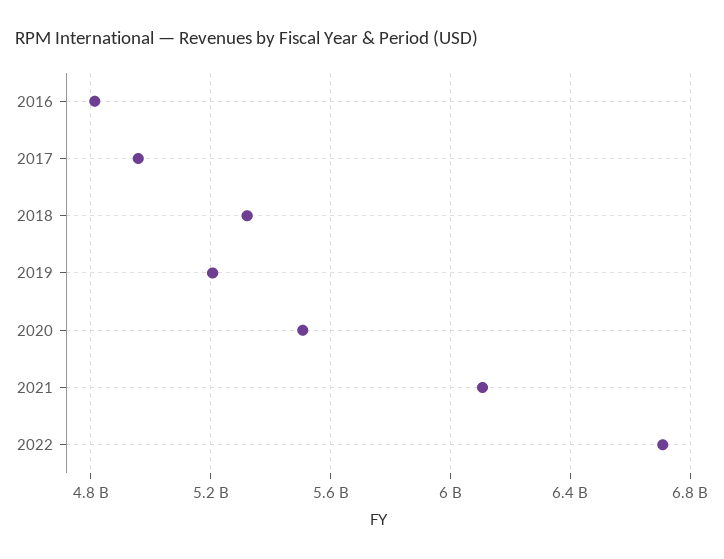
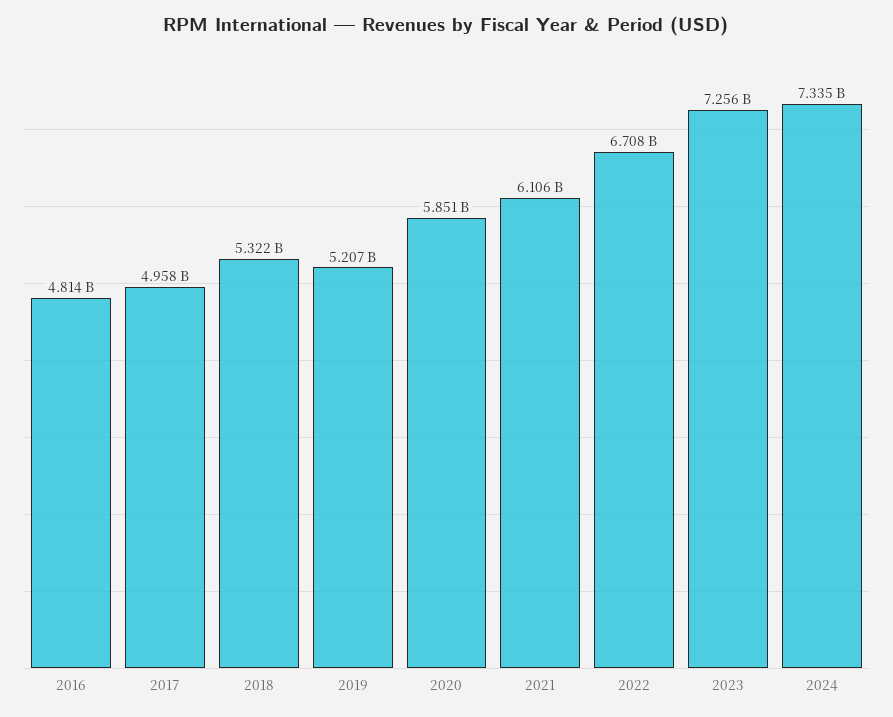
2020: 5500000000 -> 5851000000
2023: none -> 7256000000
2024: none -> 7335000000

